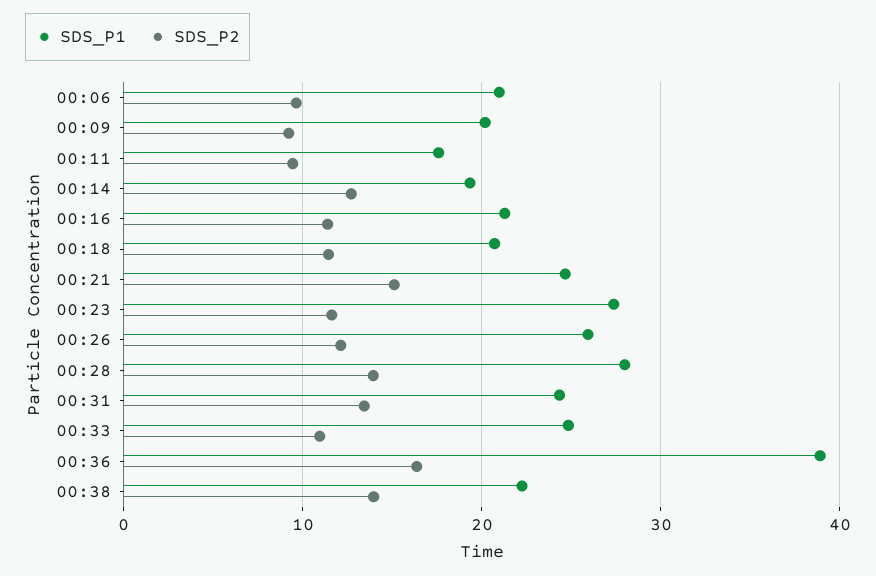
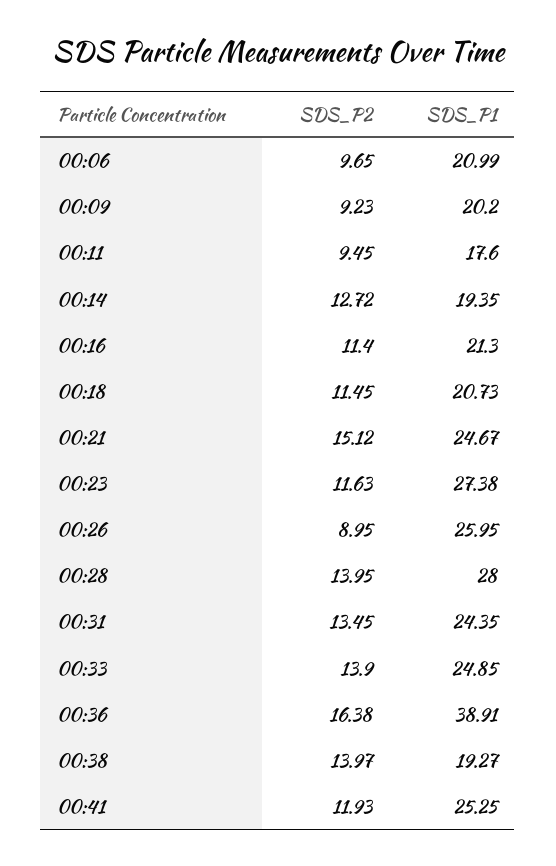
SDS_P2, 00:26: 12 -> 8.95
SDS_P2, 00:33: 11 -> 13.9
SDS_P1, 00:38: 22 -> 19.27
SDS_P2, 00:41: none -> 11.93
SDS_P1, 00:41: none -> 25.25

